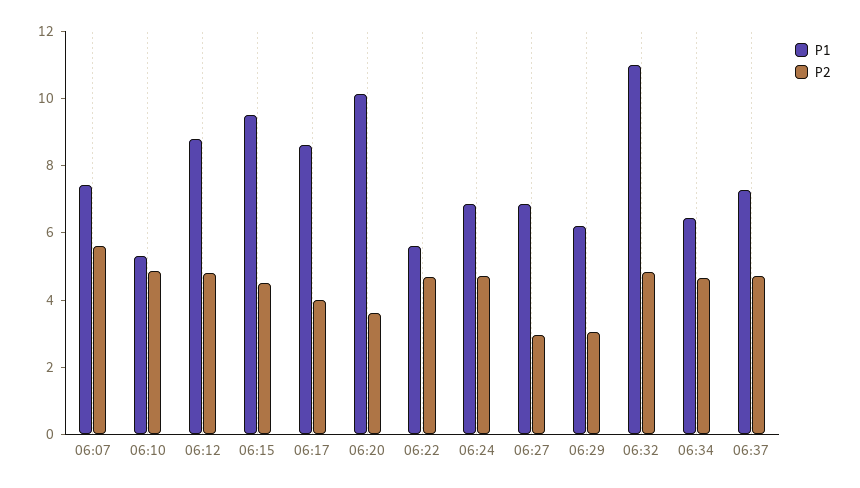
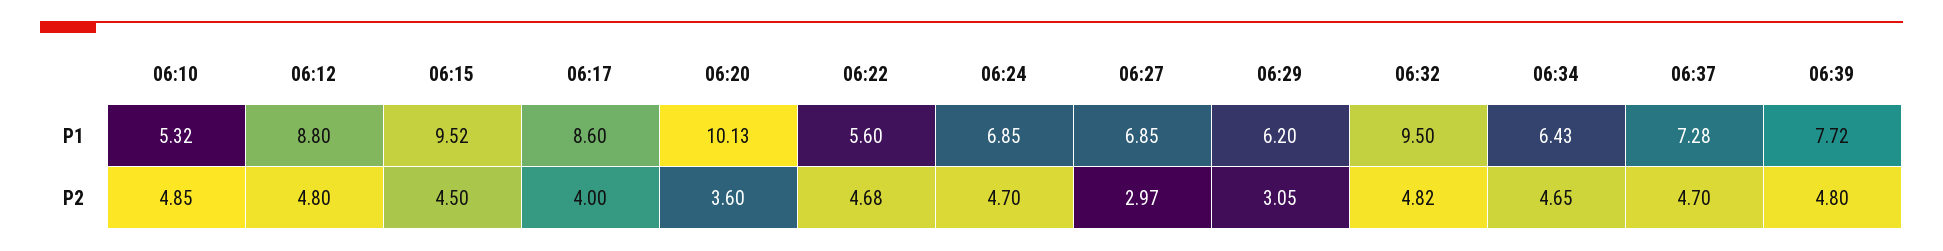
P1, 06:07: 7.5 -> none
P2, 06:07: 5.5 -> none
P1, 06:32: 11 -> 9.5
P1, 06:39: none -> 7.72
P2, 06:39: none -> 4.8

